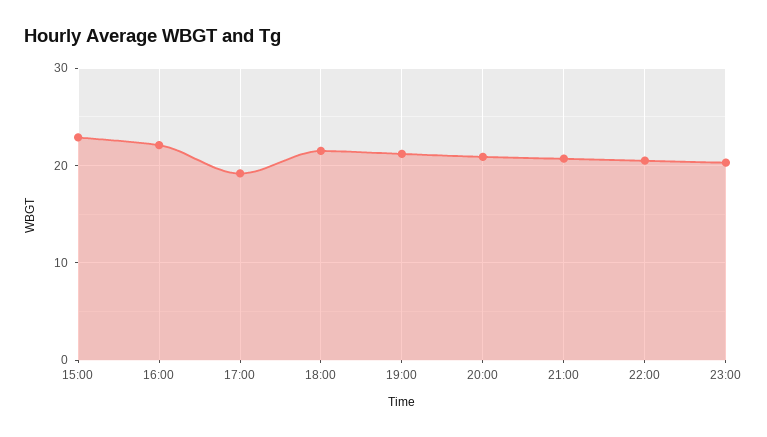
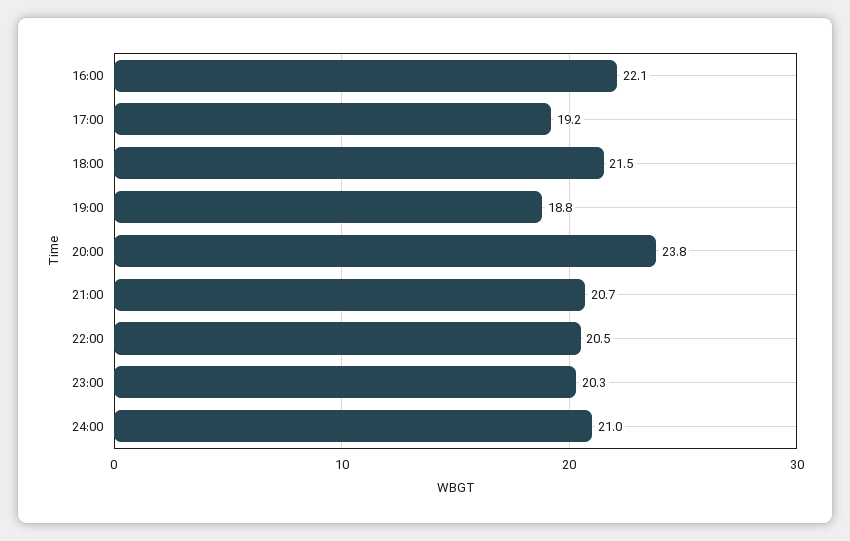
15:00: 23 -> none
19:00: 21 -> 18.8
20:00: 21 -> 23.8
24:00: none -> 21

